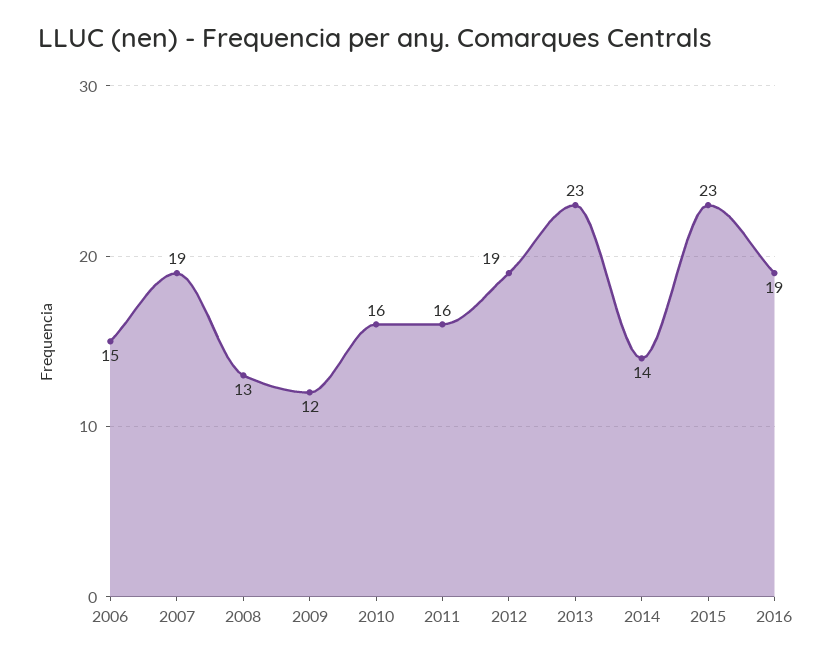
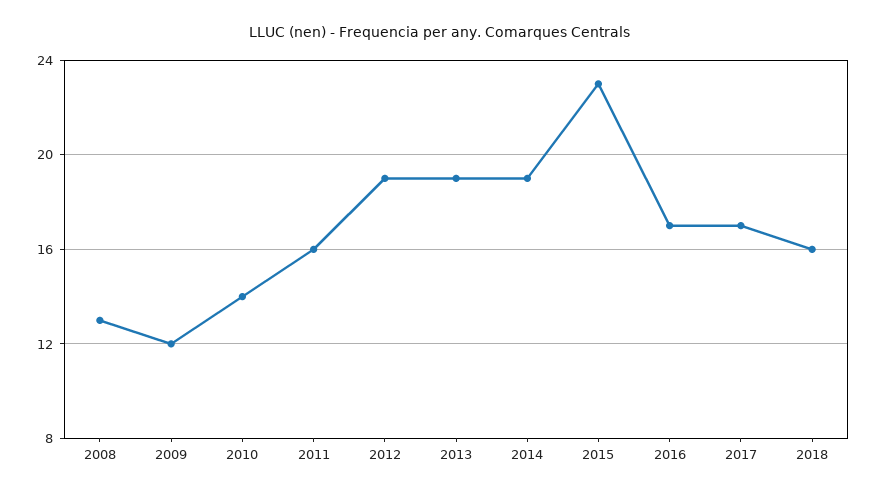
2006: 15 -> none
2007: 19 -> none
2010: 16 -> 14
2013: 23 -> 19
2014: 14 -> 19
2016: 19 -> 17
2017: none -> 17
2018: none -> 16

